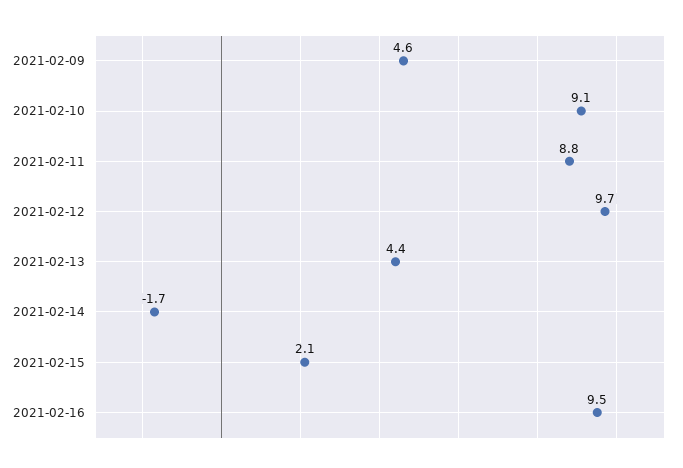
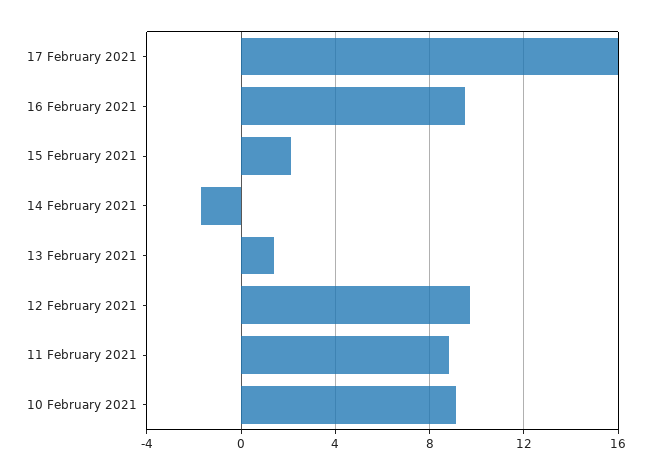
2021-02-09: 4.6 -> none
2021-02-13: 4.4 -> 1.5
17 February 2021: none -> 16

